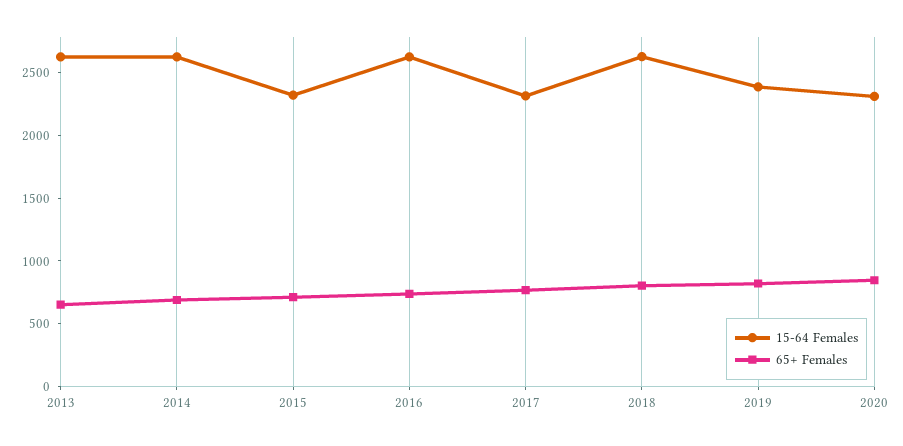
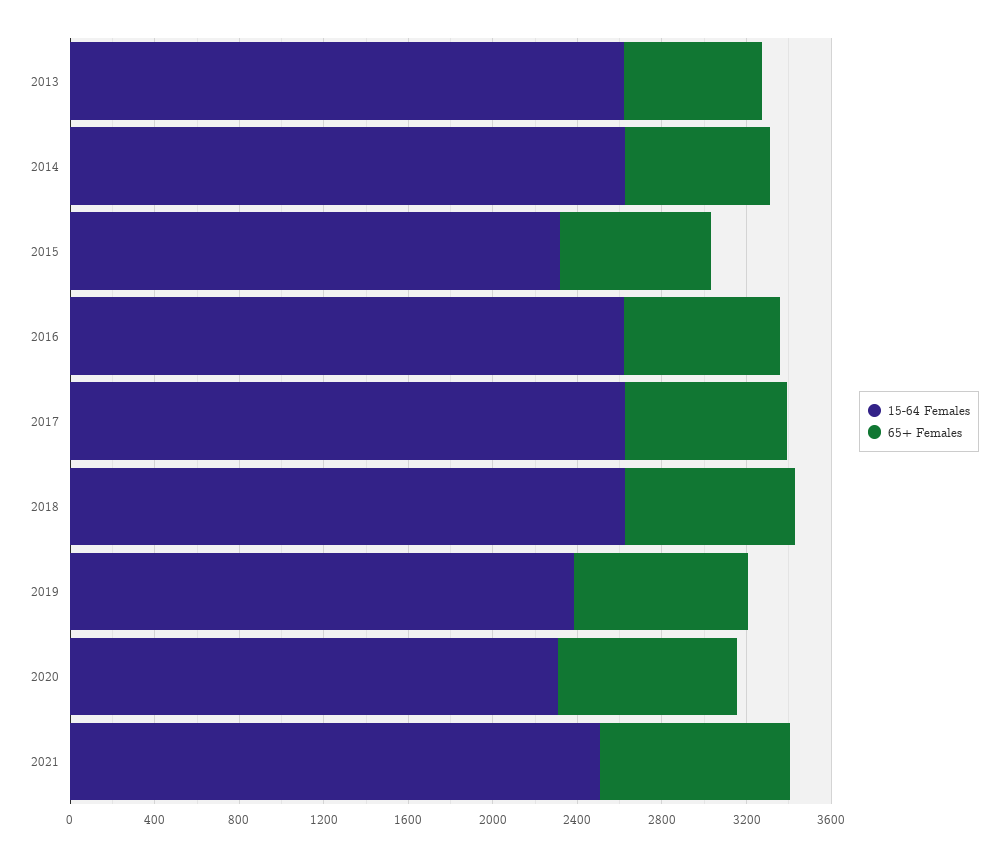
15-64 Females, 2017: 2300 -> 2600
15-64 Females, 2021: none -> 2500
65+ Females, 2021: none -> 900

